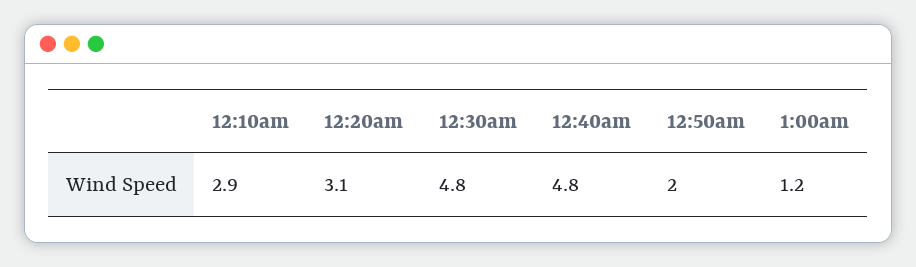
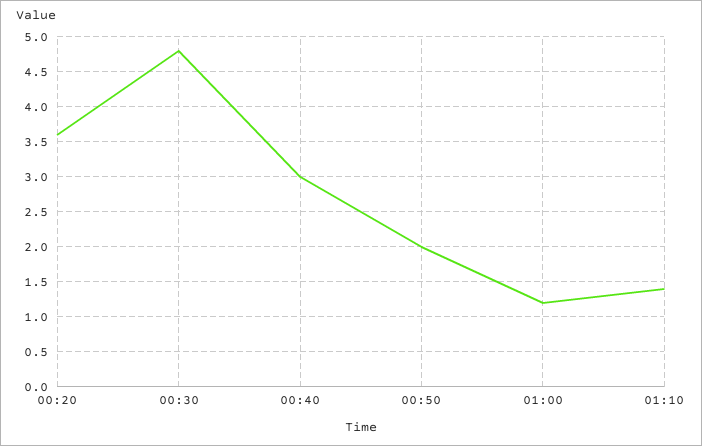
12:10am: 2.9 -> none
12:20am: 3.1 -> 3.6
12:40am: 4.8 -> 3
01:10: none -> 1.4

